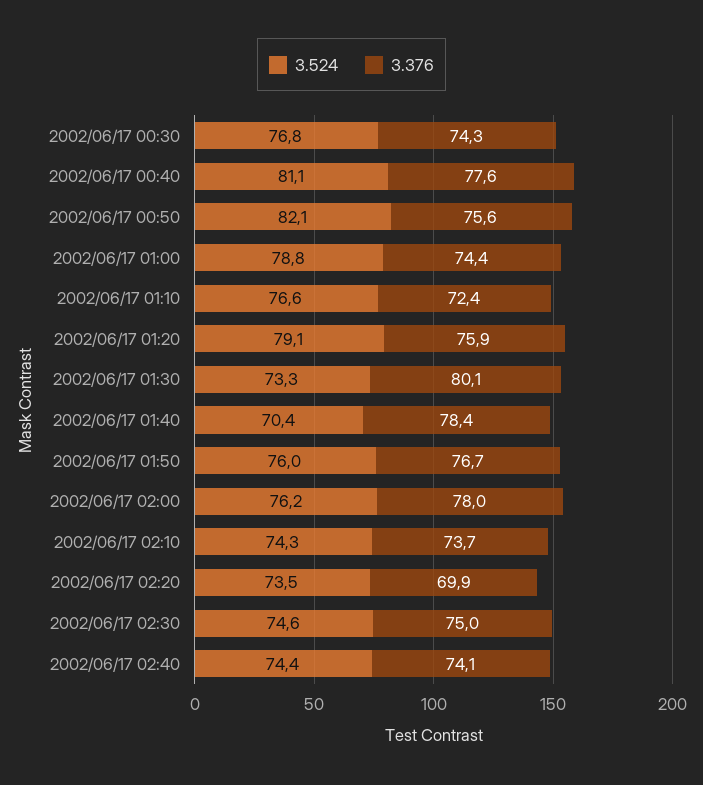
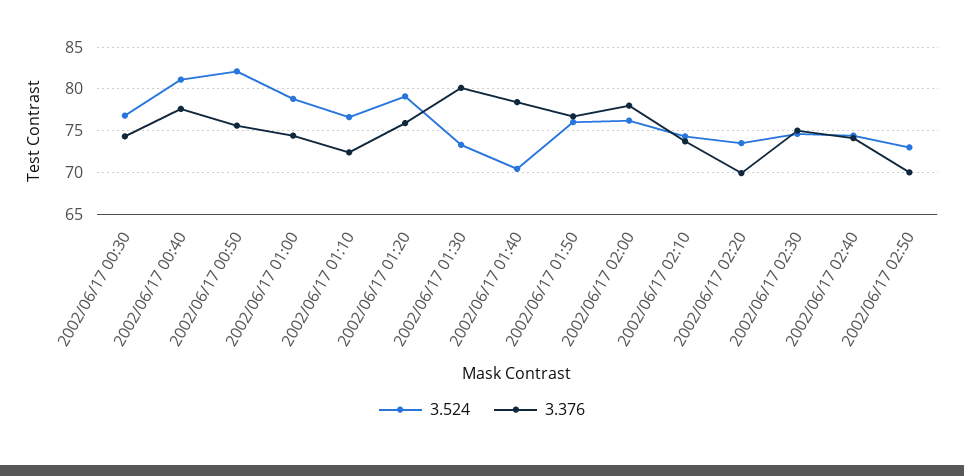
3.524, 2002/06/17 02:50: none -> 73
3.376, 2002/06/17 02:50: none -> 70

